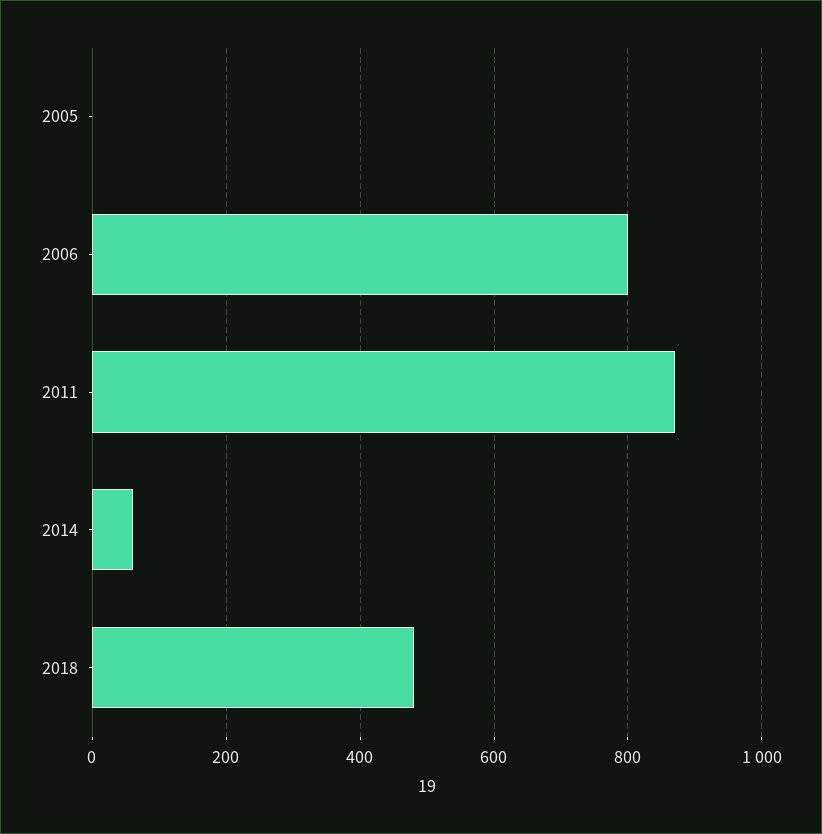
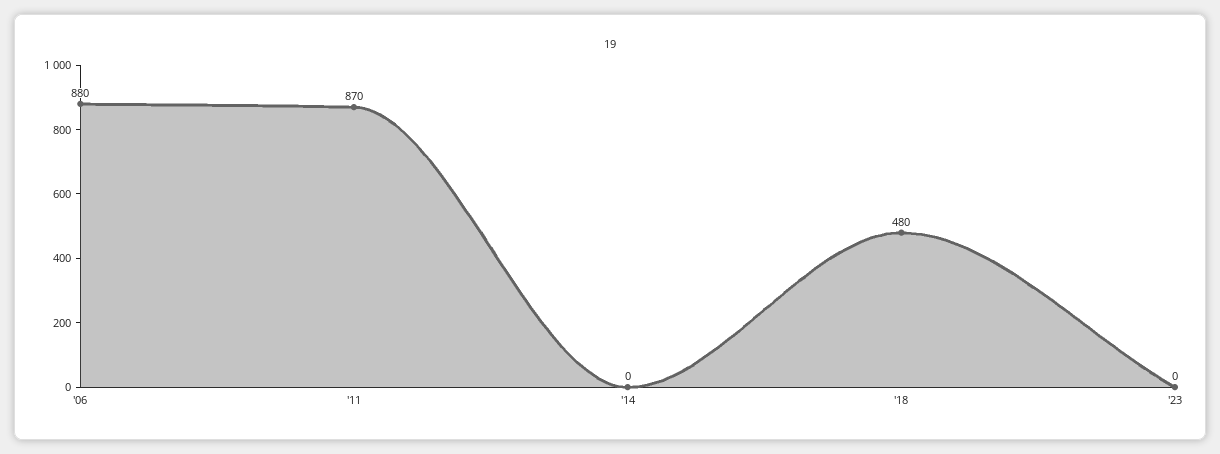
2005: 0 -> none
2006: 800 -> 880
2014: 60 -> 0
'23: none -> 0

